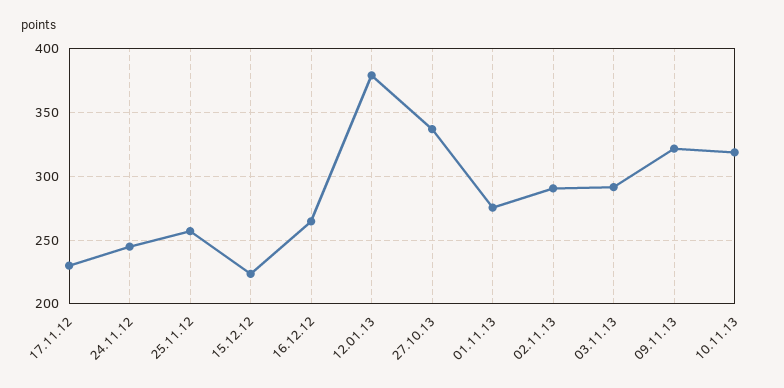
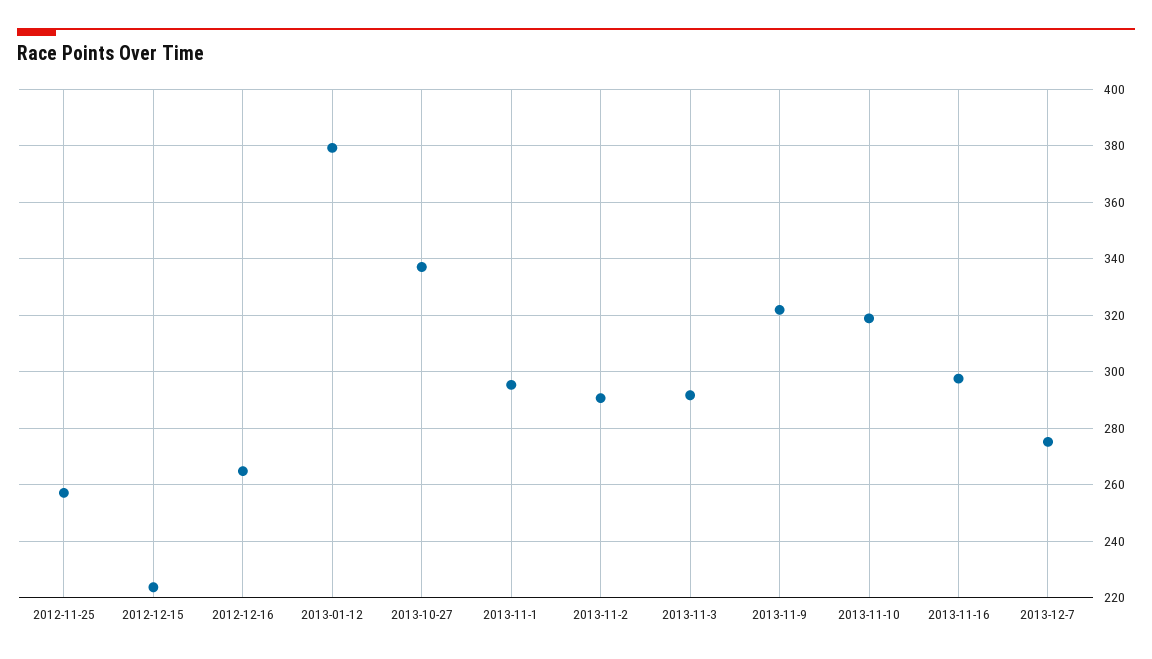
17.11.12: 230 -> none
24.11.12: 245 -> none
01.11.13: 275 -> 295
2013-11-16: none -> 297.5
2013-12-7: none -> 275

